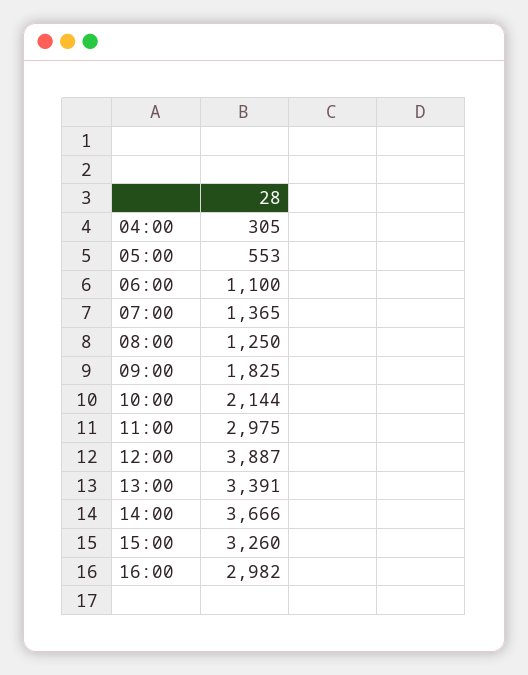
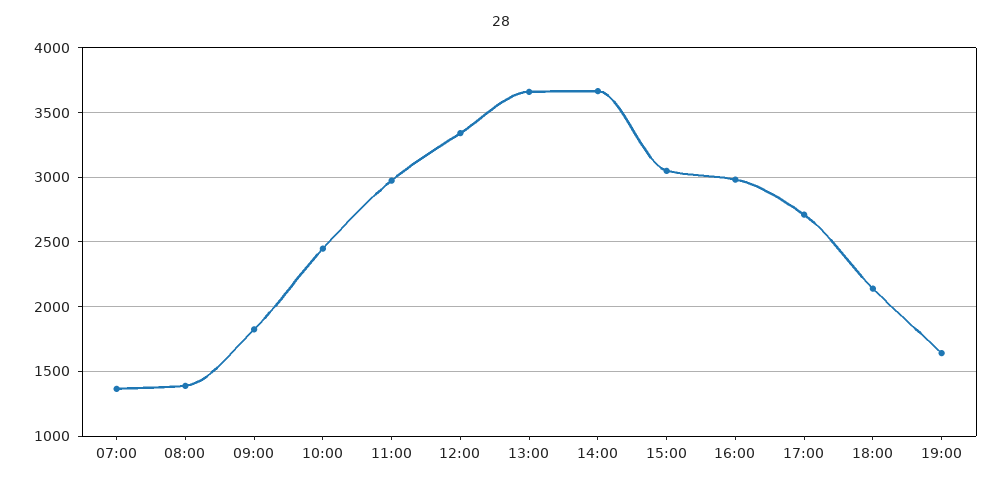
04:00: 305 -> none
05:00: 553 -> none
06:00: 1100 -> none
08:00: 1250 -> 1400
10:00: 2144 -> 2450
12:00: 3887 -> 3350
13:00: 3391 -> 3650
15:00: 3260 -> 3050
17:00: none -> 2700
18:00: none -> 2150
19:00: none -> 1650

